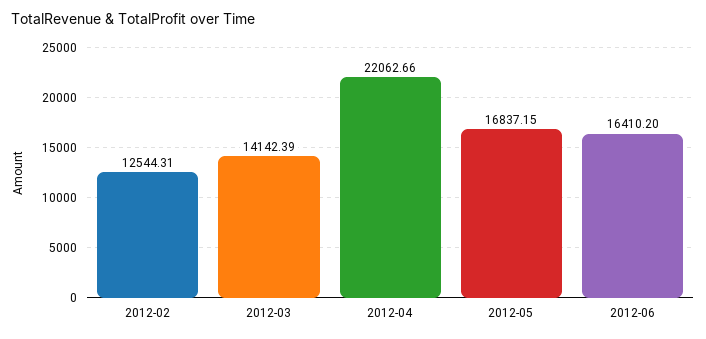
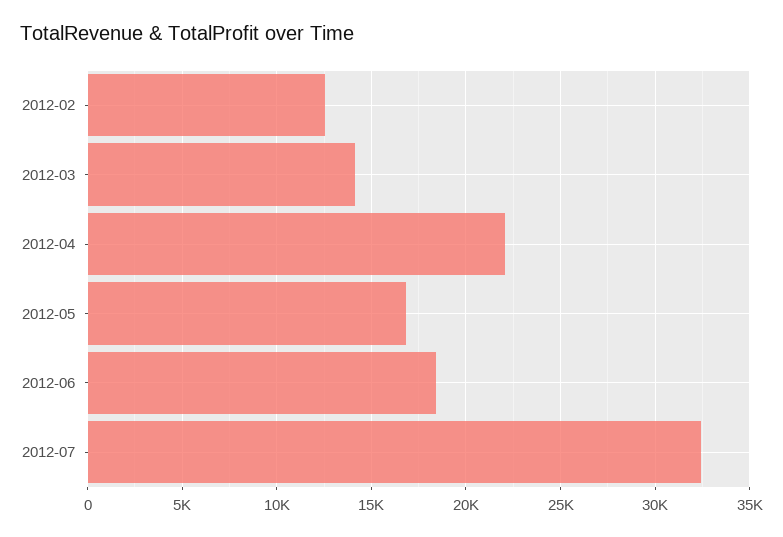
2012-06: 16410.2 -> 18500
2012-07: none -> 32500

